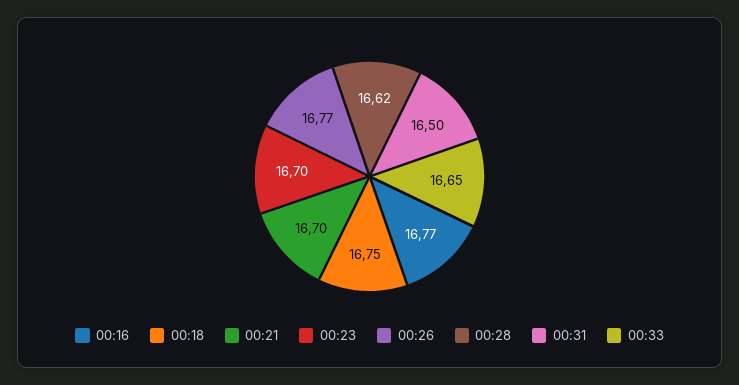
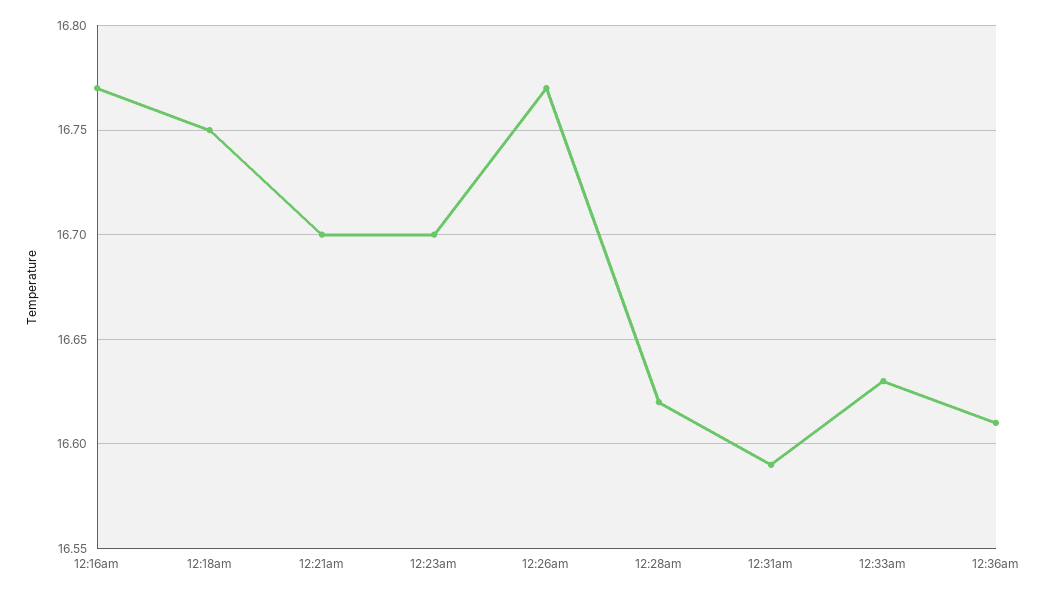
00:31: 16.5 -> 16.59
00:33: 16.65 -> 16.63
12:36am: none -> 16.61

